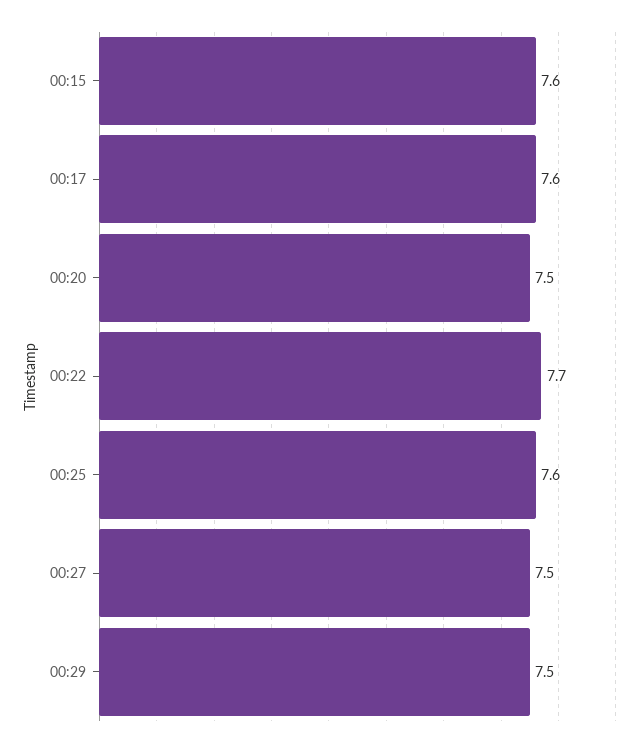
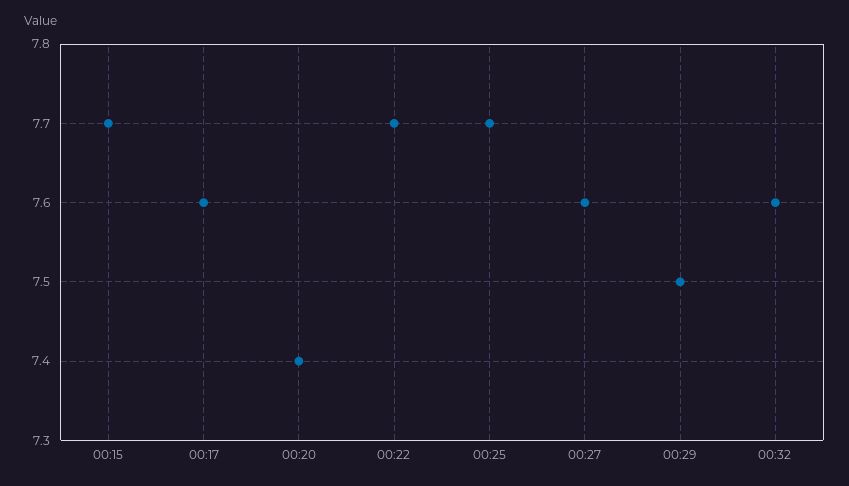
00:15: 7.6 -> 7.7
00:20: 7.5 -> 7.4
00:25: 7.6 -> 7.7
00:27: 7.5 -> 7.6
00:32: none -> 7.6

